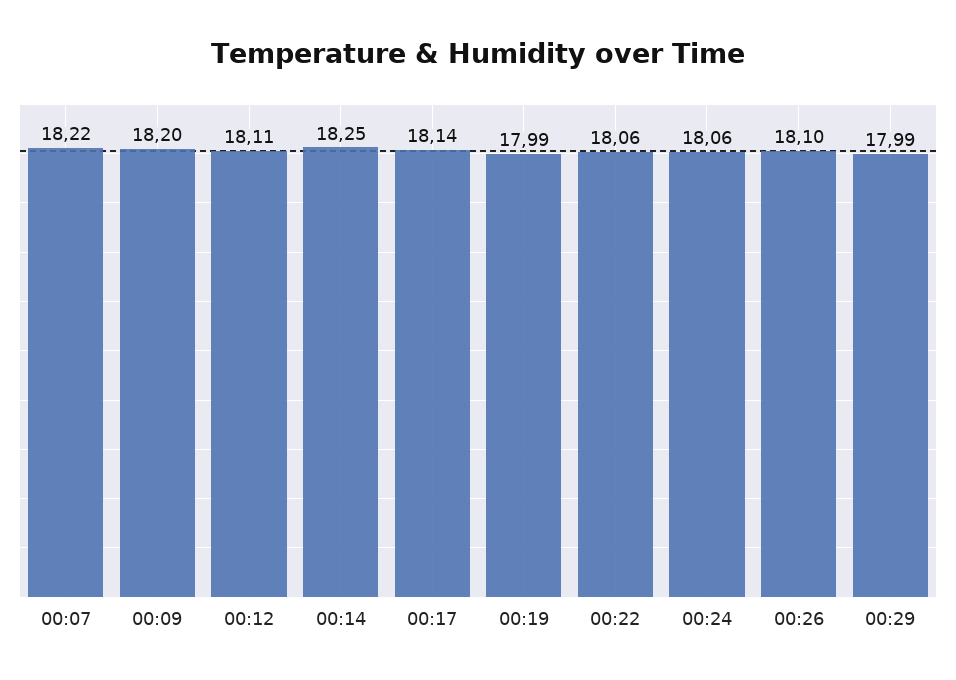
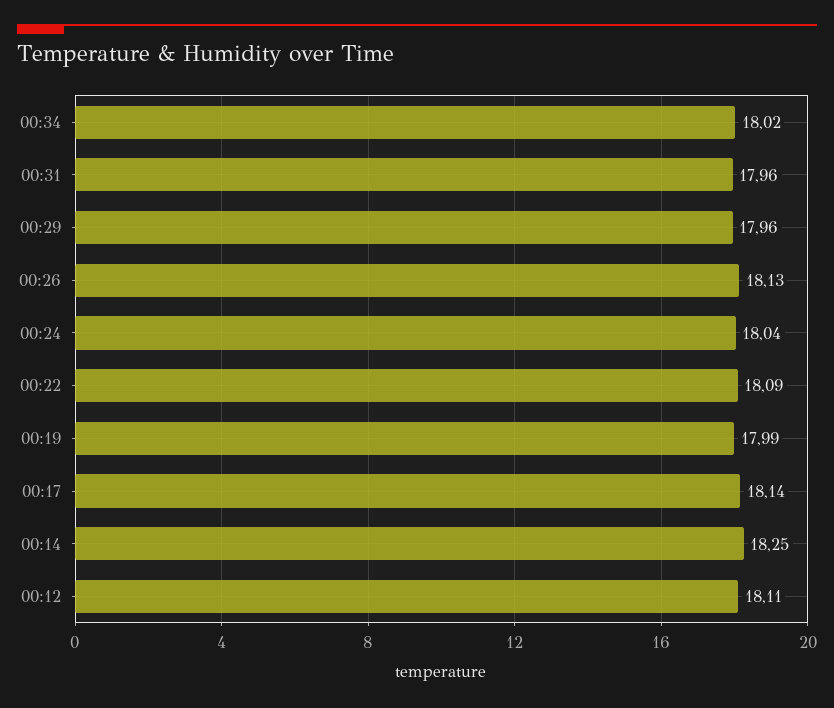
00:07: 18.22 -> none
00:09: 18.2 -> none
00:22: 18.06 -> 18.09
00:24: 18.06 -> 18.04
00:26: 18.1 -> 18.13
00:29: 17.99 -> 17.96
00:34: none -> 18.02
00:31: none -> 17.96

